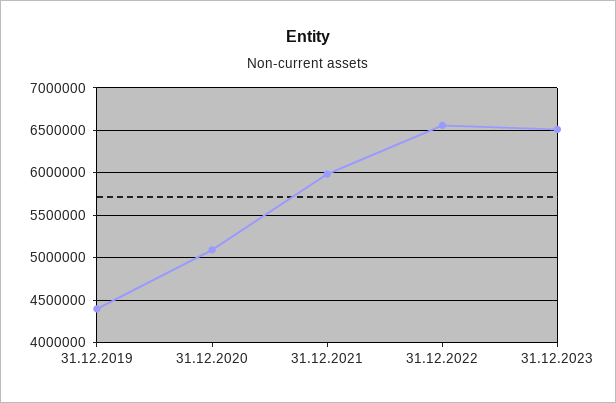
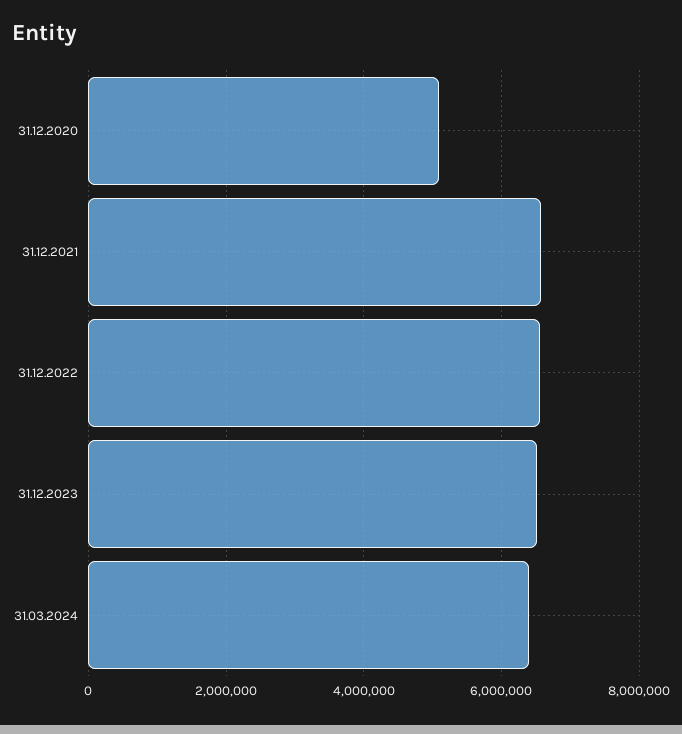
31.12.2019: 4400000 -> none
31.12.2021: 6000000 -> 6600000
31.03.2024: none -> 6400000

